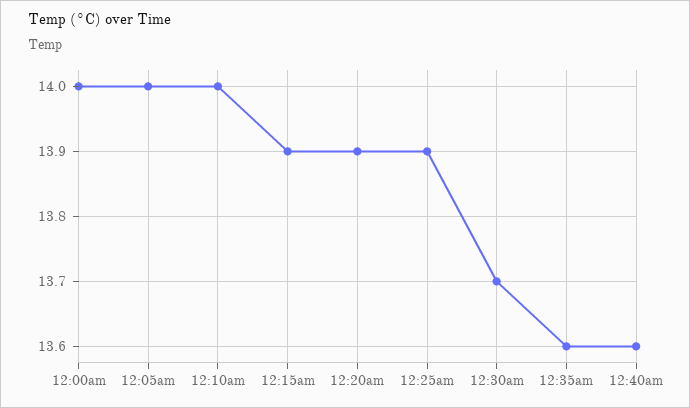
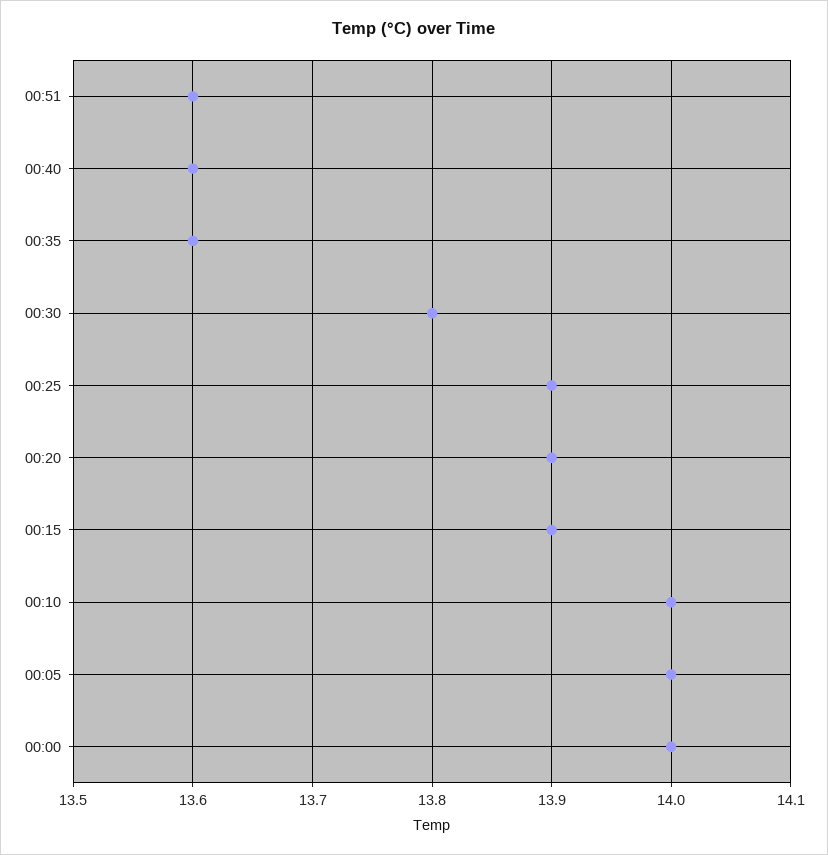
12:30am: 13.7 -> 13.8
00:51: none -> 13.6

